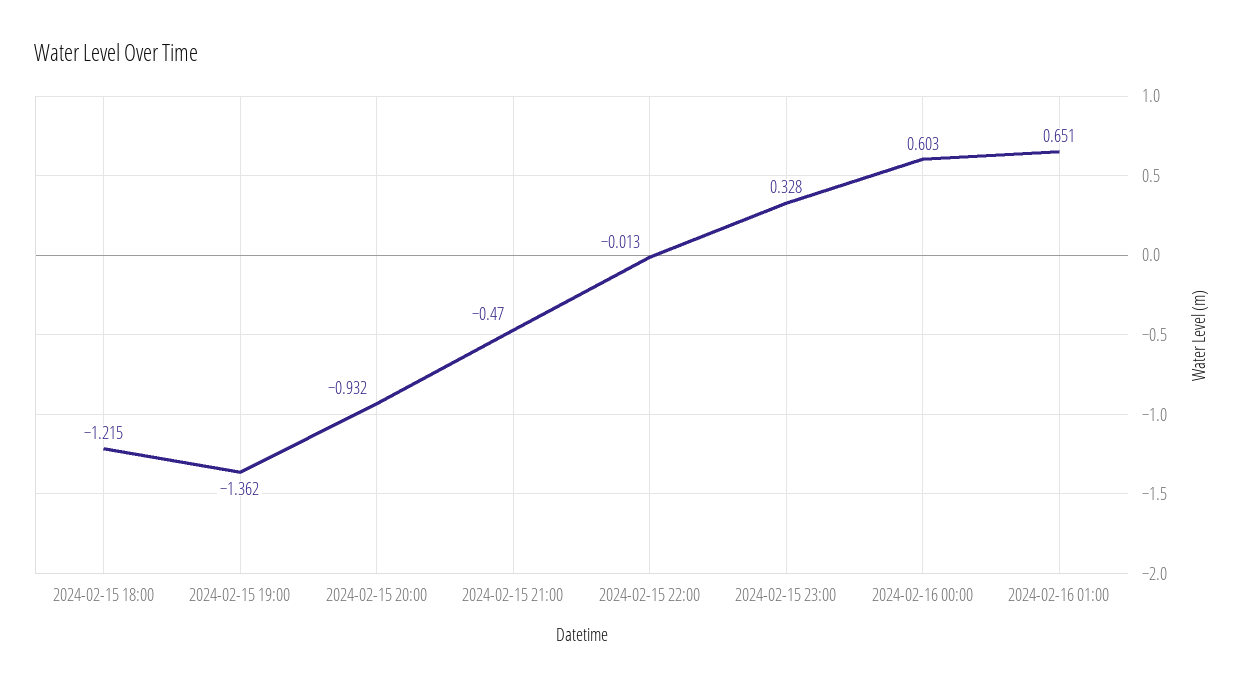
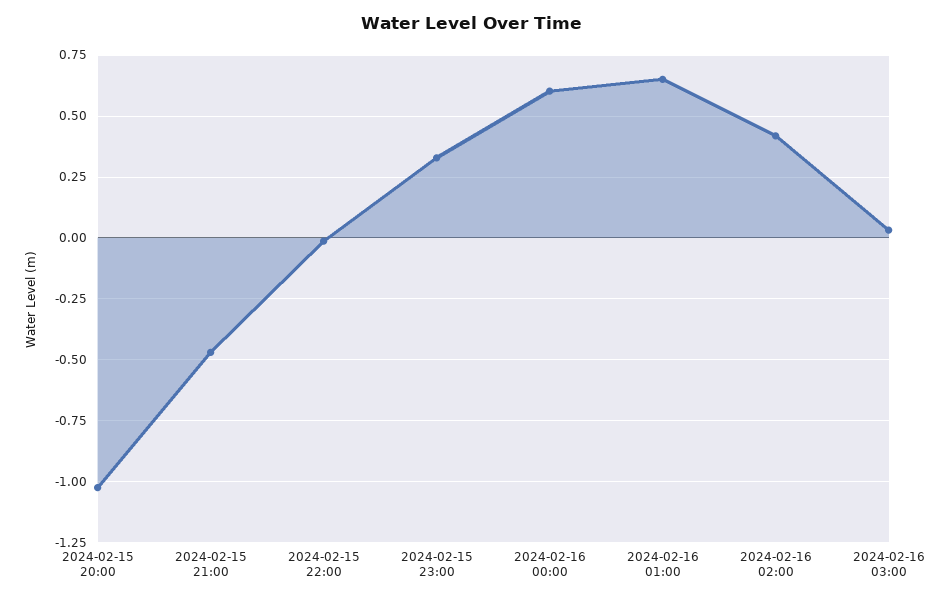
2024-02-15 18:00: -1.215 -> none
2024-02-15 19:00: -1.362 -> none
2024-02-15 20:00: -0.932 -> -1.025
2024-02-16 02:00: none -> 0.425
2024-02-16 03:00: none -> 0.025

